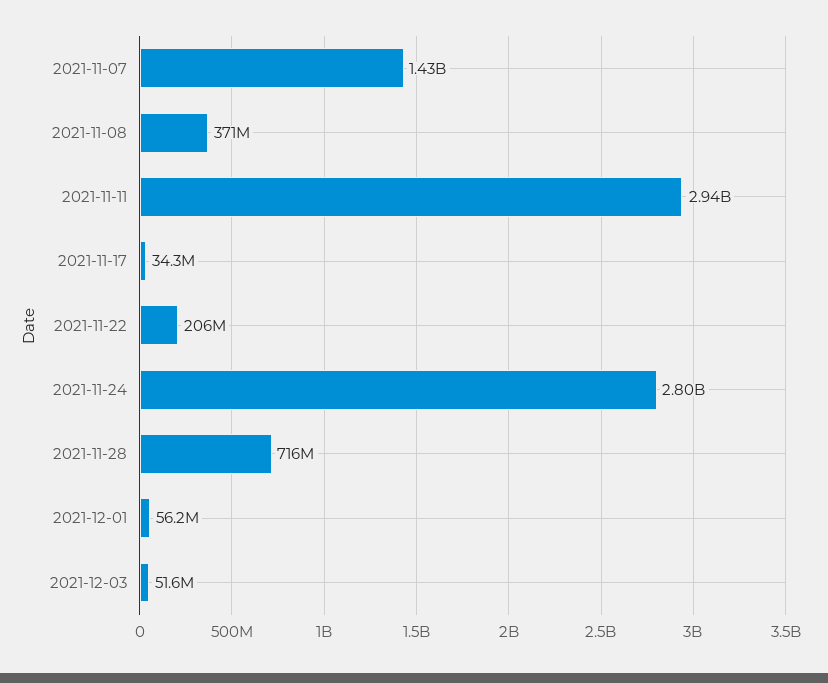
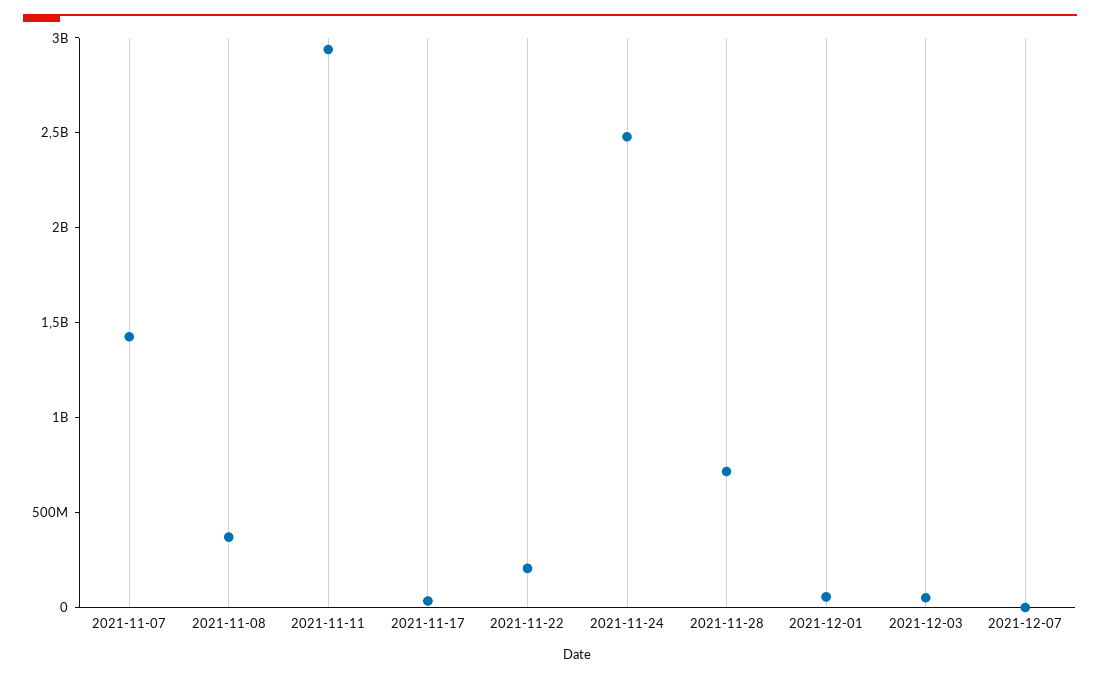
2021-11-24: 2800000000 -> 2500000000
2021-12-07: none -> 0

